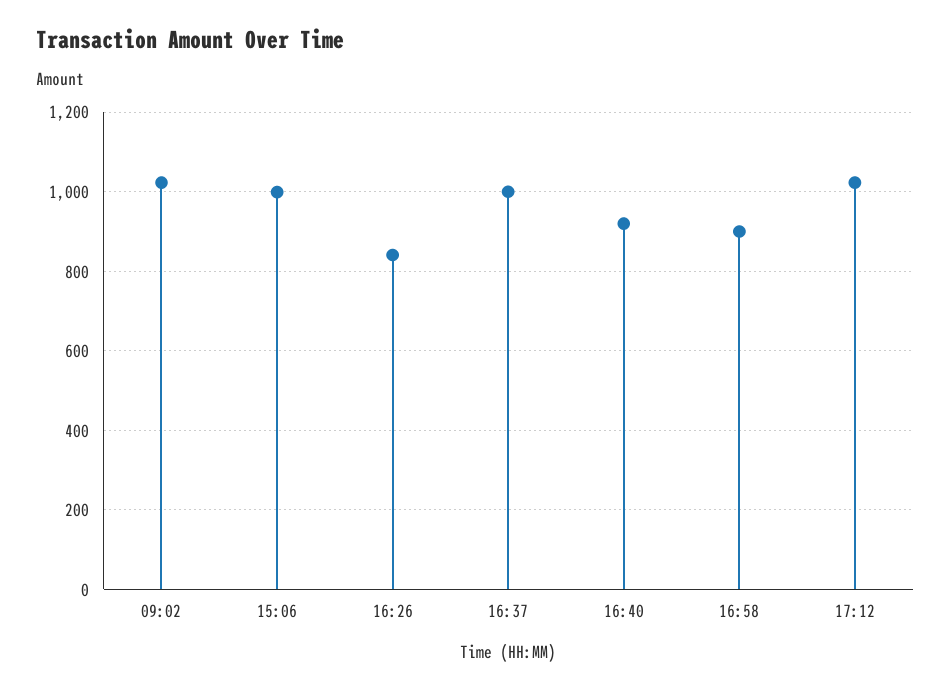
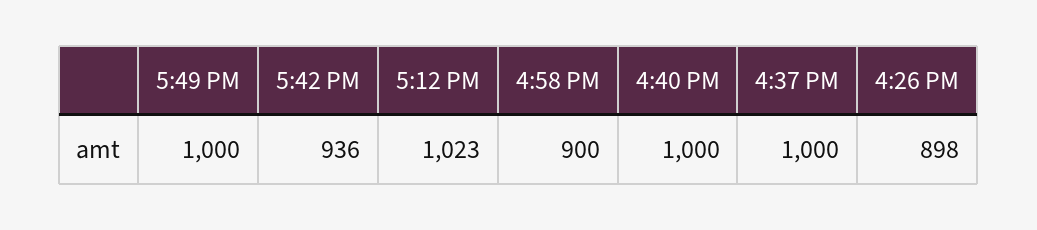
09:02: 1020 -> none
15:06: 1000 -> none
16:26: 840 -> 898
16:40: 920 -> 1000
5:49 PM: none -> 1000
5:42 PM: none -> 936

